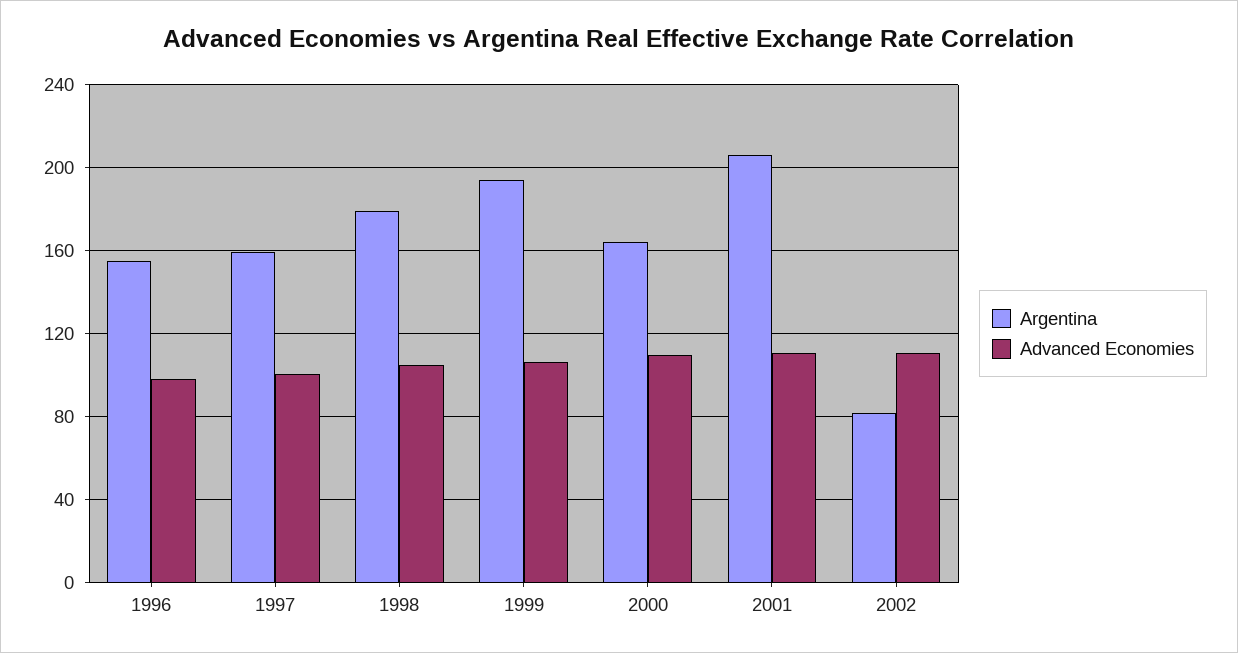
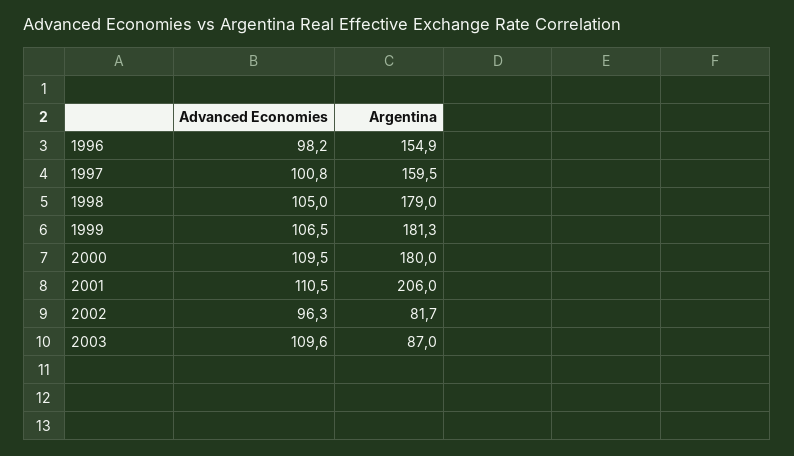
Argentina, 1999: 195 -> 181.3
Argentina, 2000: 165 -> 180
Advanced Economies, 2002: 110 -> 96.3
Advanced Economies, 2003: none -> 109.6
Argentina, 2003: none -> 87

